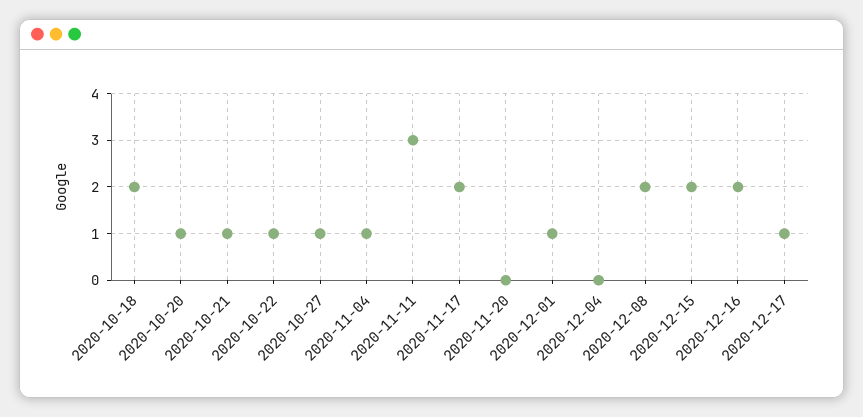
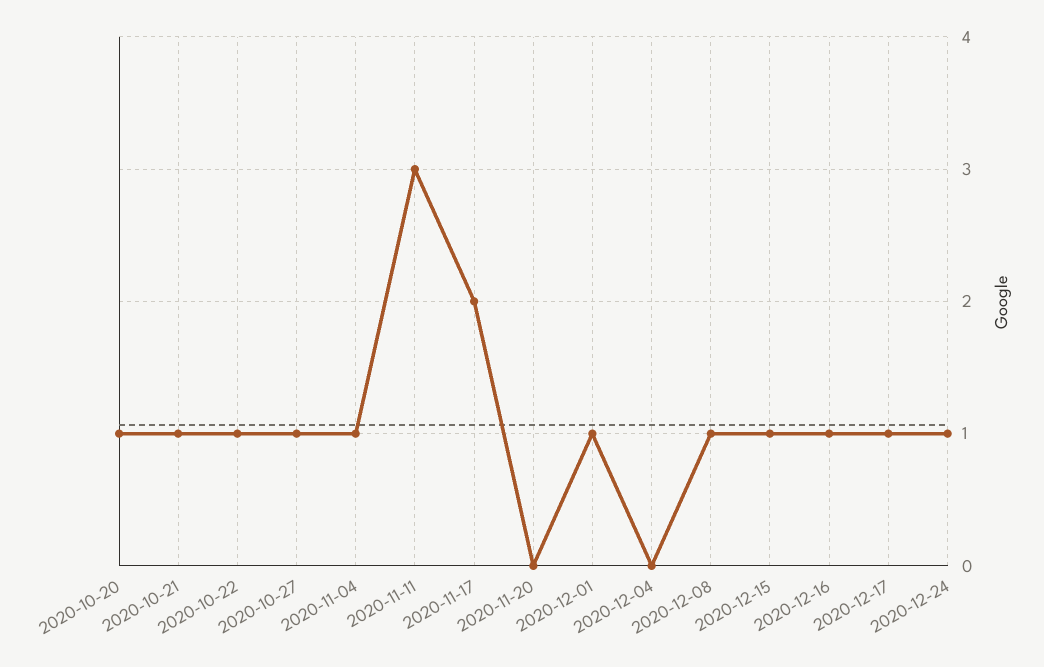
2020-10-18: 2 -> none
2020-12-08: 2 -> 1
2020-12-15: 2 -> 1
2020-12-16: 2 -> 1
2020-12-24: none -> 1

